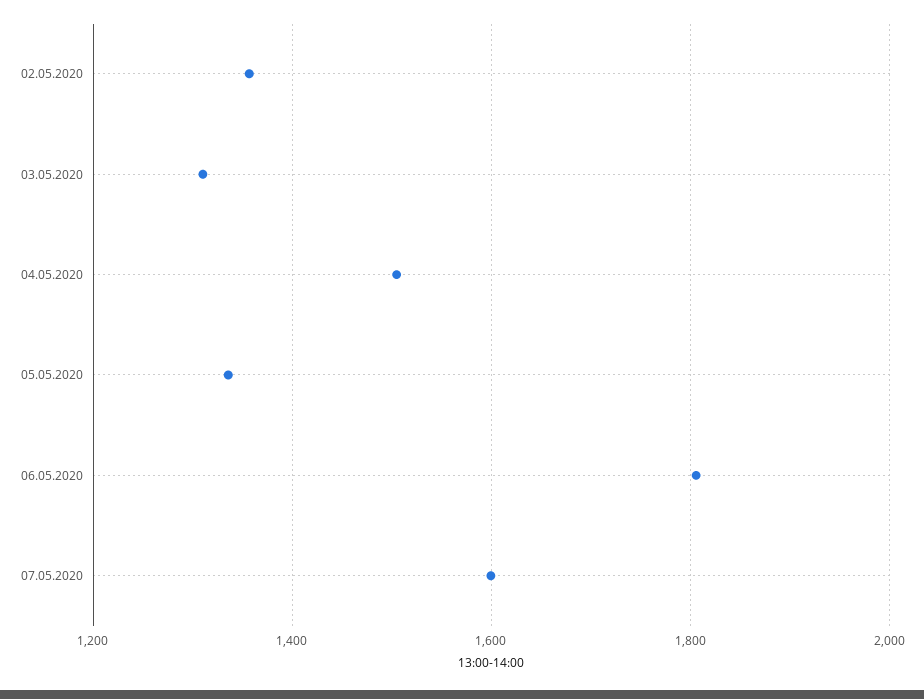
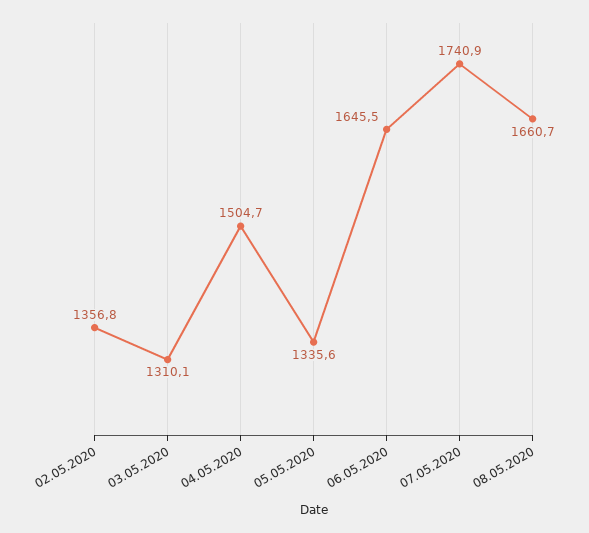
06.05.2020: 1800 -> 1645.5
07.05.2020: 1600 -> 1740.9
08.05.2020: none -> 1660.7

